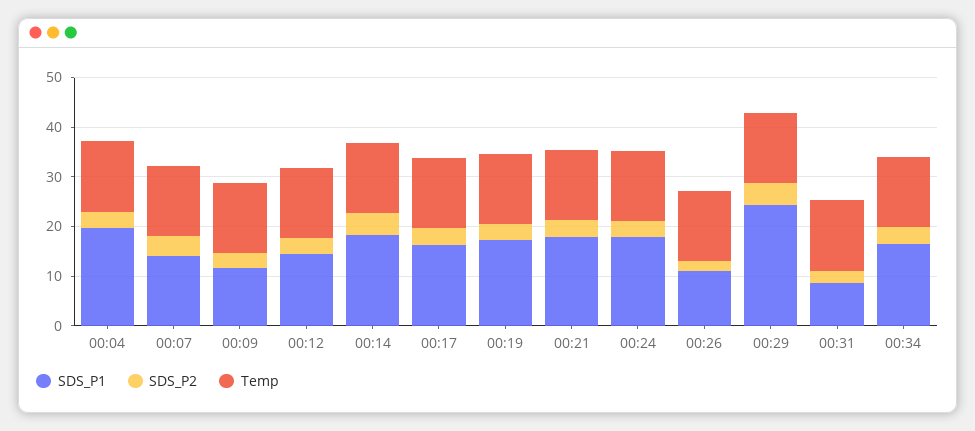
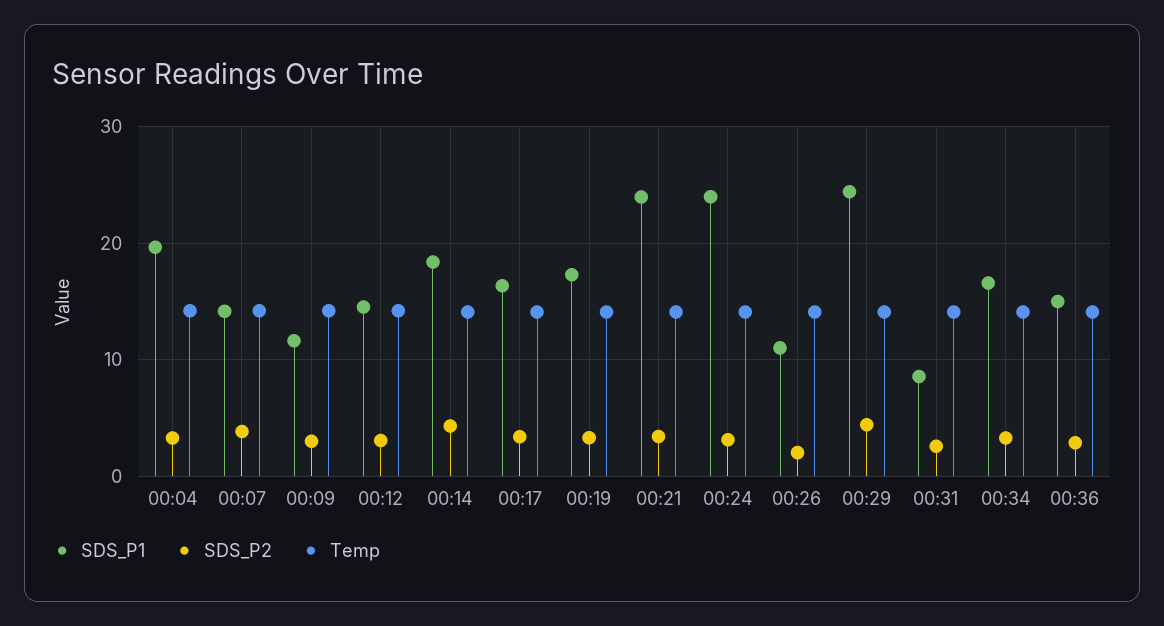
SDS_P1, 00:21: 18 -> 24
SDS_P1, 00:24: 18 -> 24
SDS_P1, 00:36: none -> 15
SDS_P2, 00:36: none -> 3
Temp, 00:36: none -> 14

